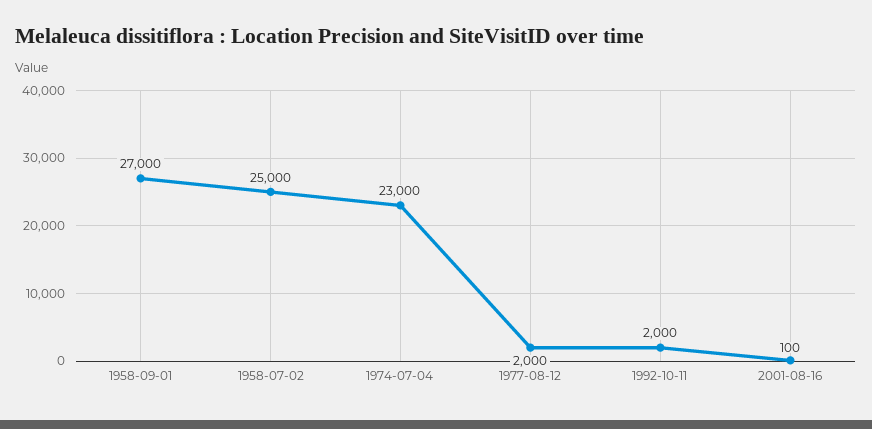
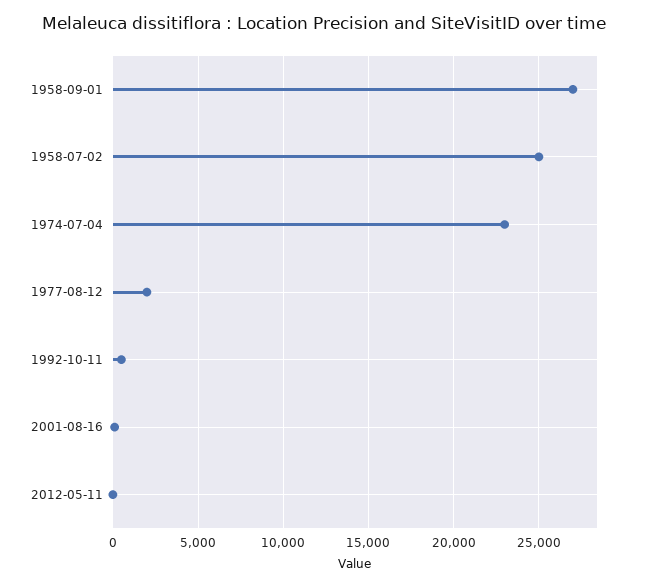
1992-10-11: 2000 -> 500
2012-05-11: none -> 0

